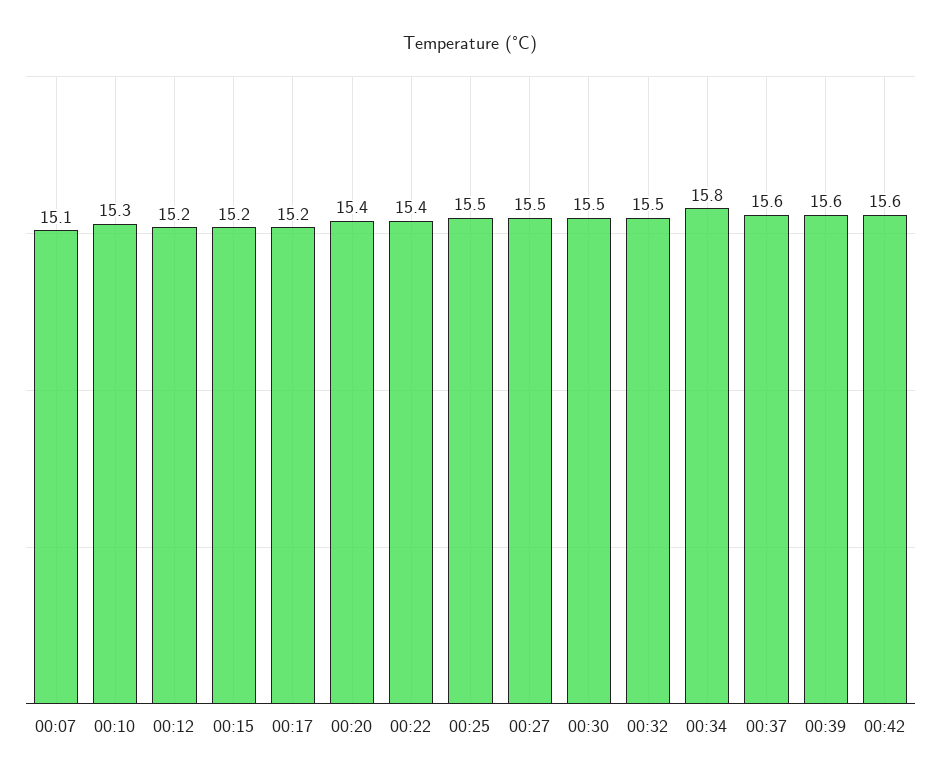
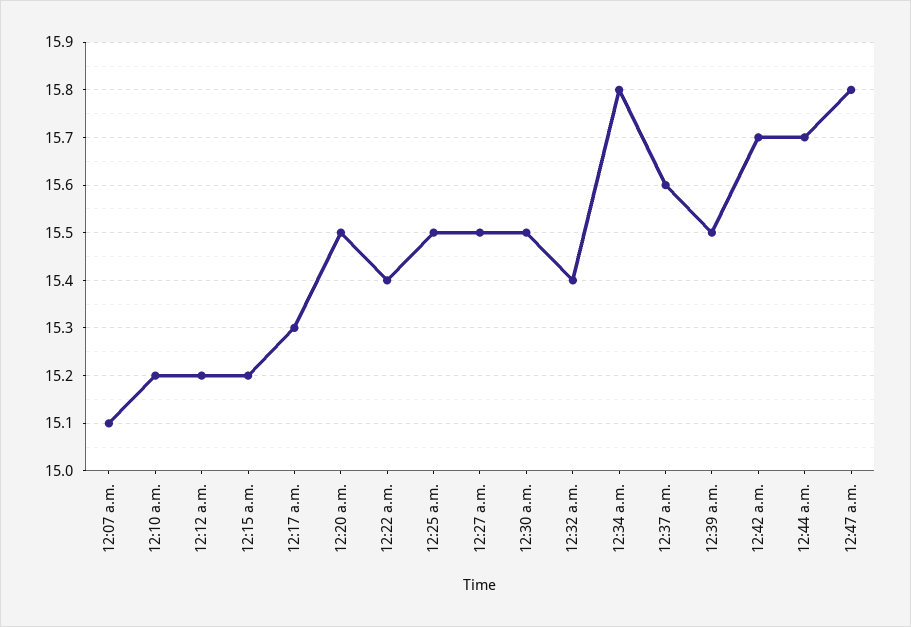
00:10: 15.3 -> 15.2
00:17: 15.2 -> 15.3
00:20: 15.4 -> 15.5
00:32: 15.5 -> 15.4
00:39: 15.6 -> 15.5
00:42: 15.6 -> 15.7
12:44 a.m.: none -> 15.7
12:47 a.m.: none -> 15.8

